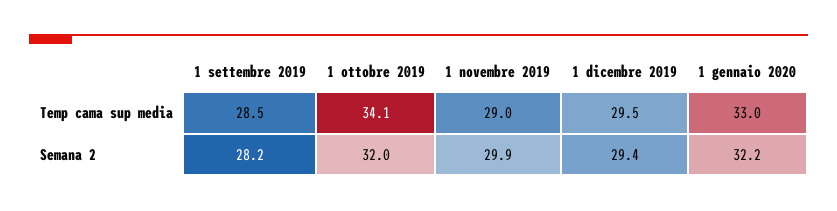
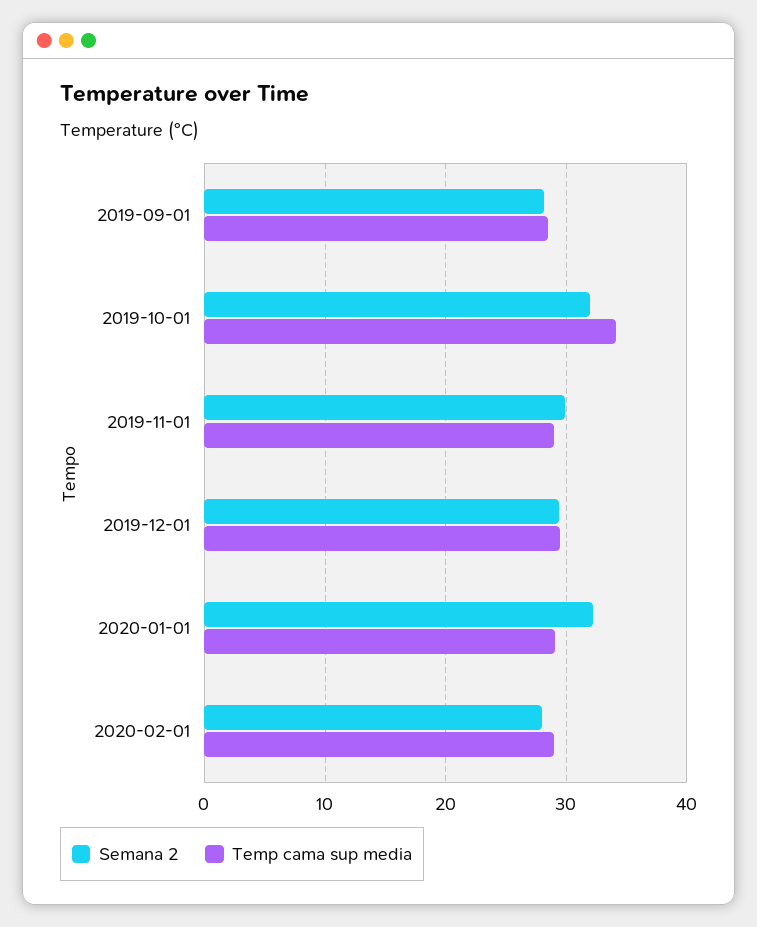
Temp cama sup media, 1 gennaio 2020: 33 -> 29
Semana 2, 2020-02-01: none -> 28
Temp cama sup media, 2020-02-01: none -> 29

